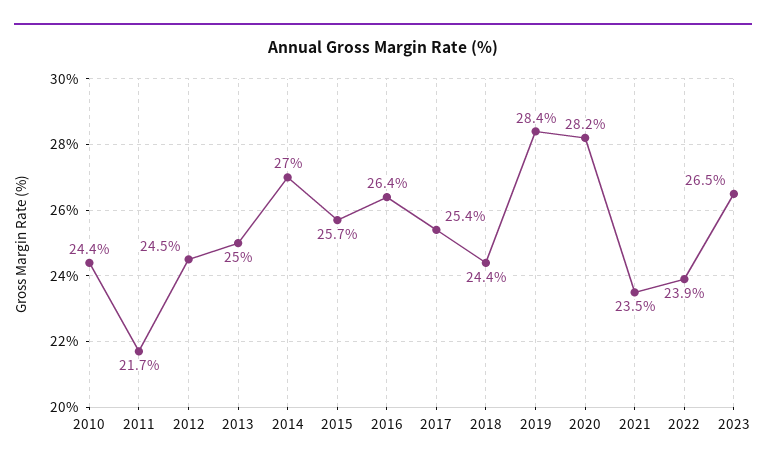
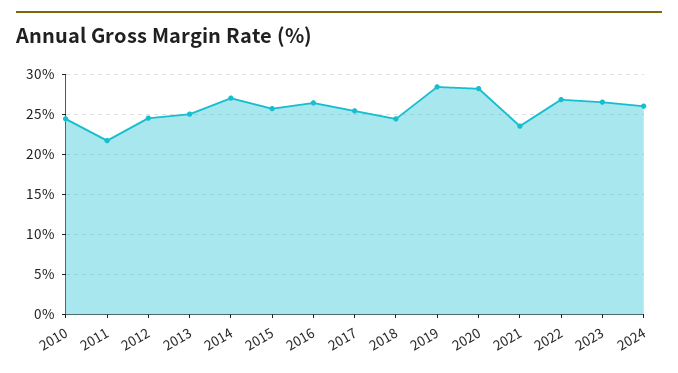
2022: 23.9 -> 27
2024: none -> 26

